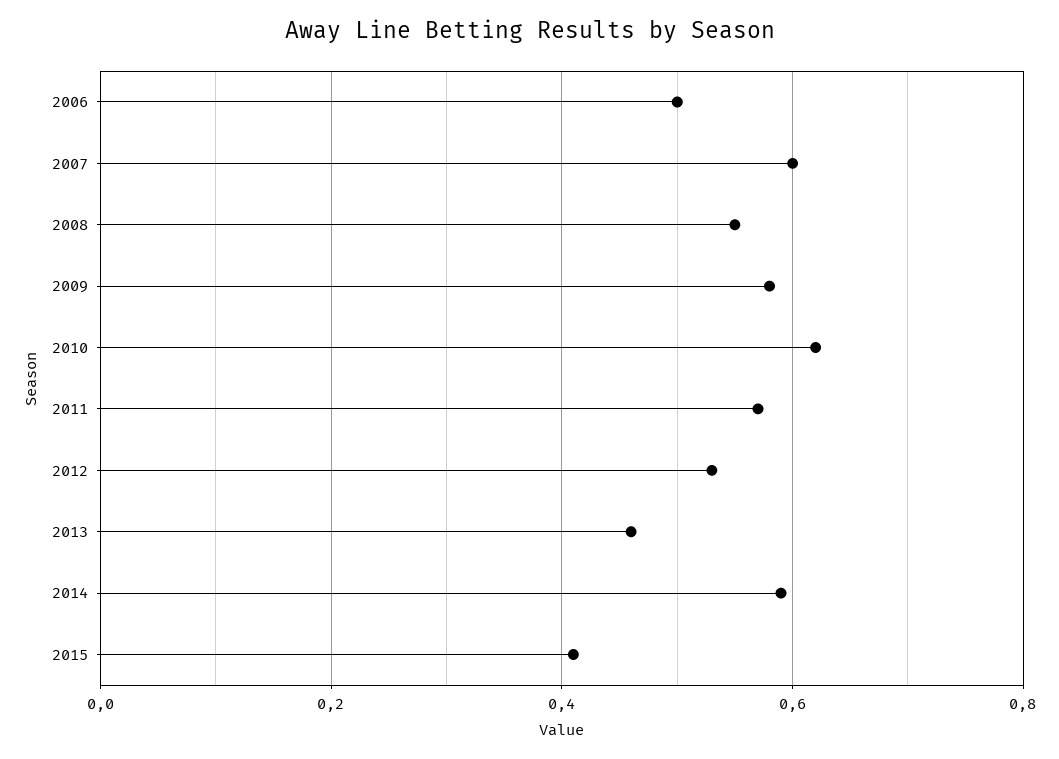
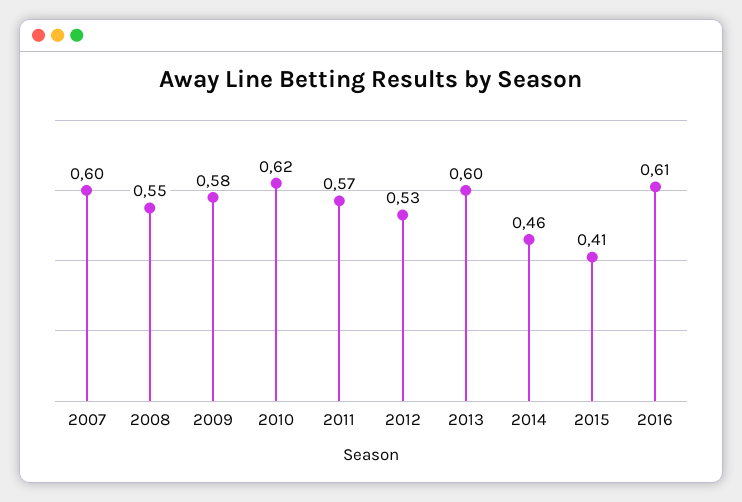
2006: 0.5 -> none
2013: 0.45 -> 0.6
2014: 0.6 -> 0.46
2016: none -> 0.61

